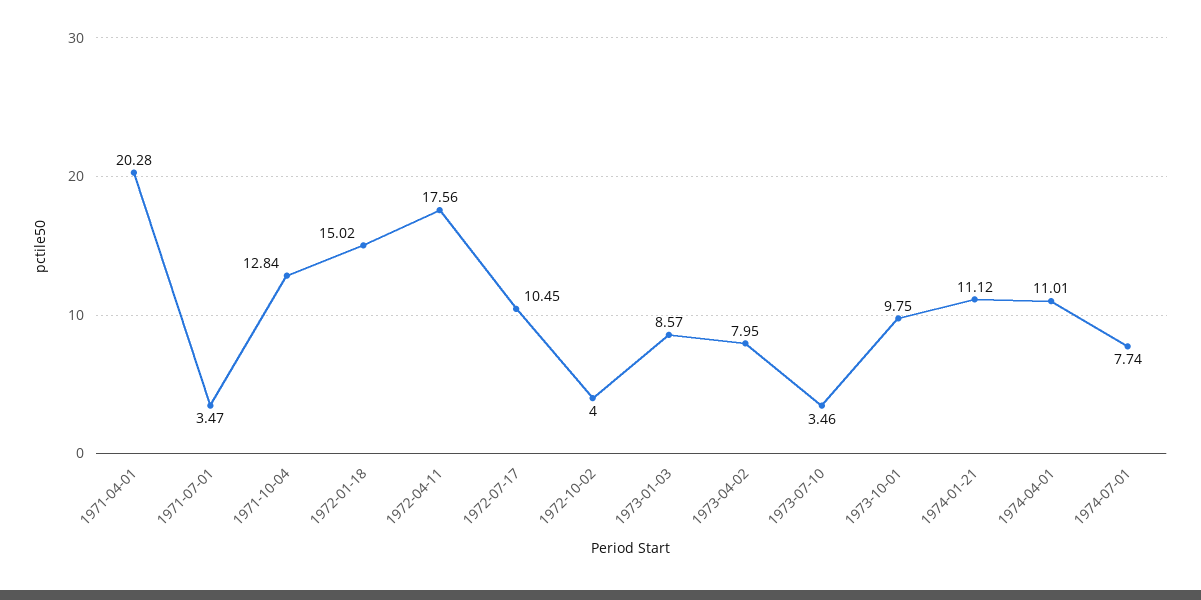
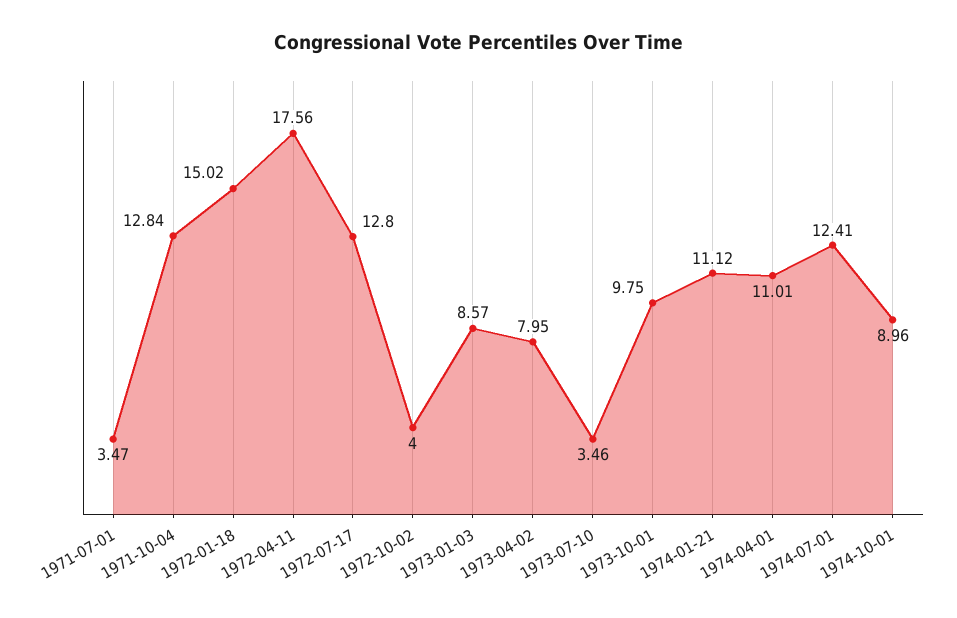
1971-04-01: 20.28 -> none
1972-07-17: 10.45 -> 12.8
1974-07-01: 7.74 -> 12.41
1974-10-01: none -> 8.96

